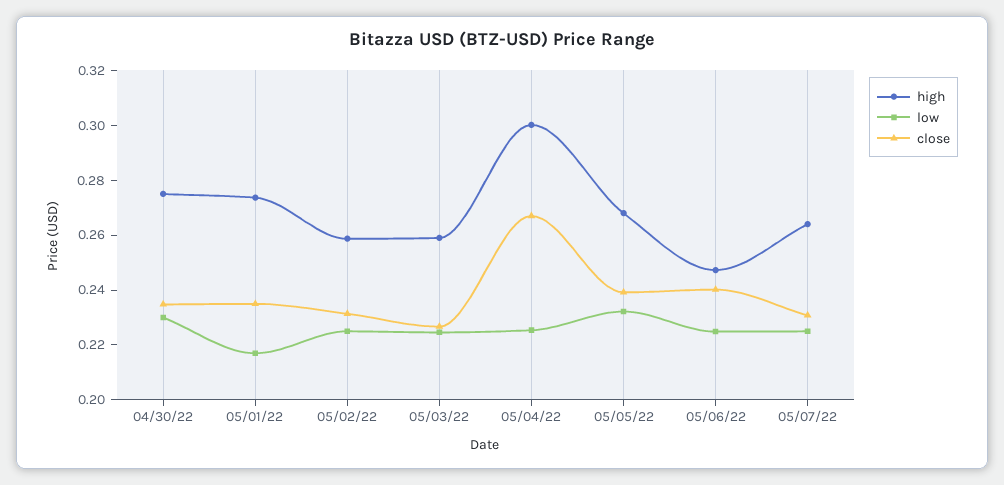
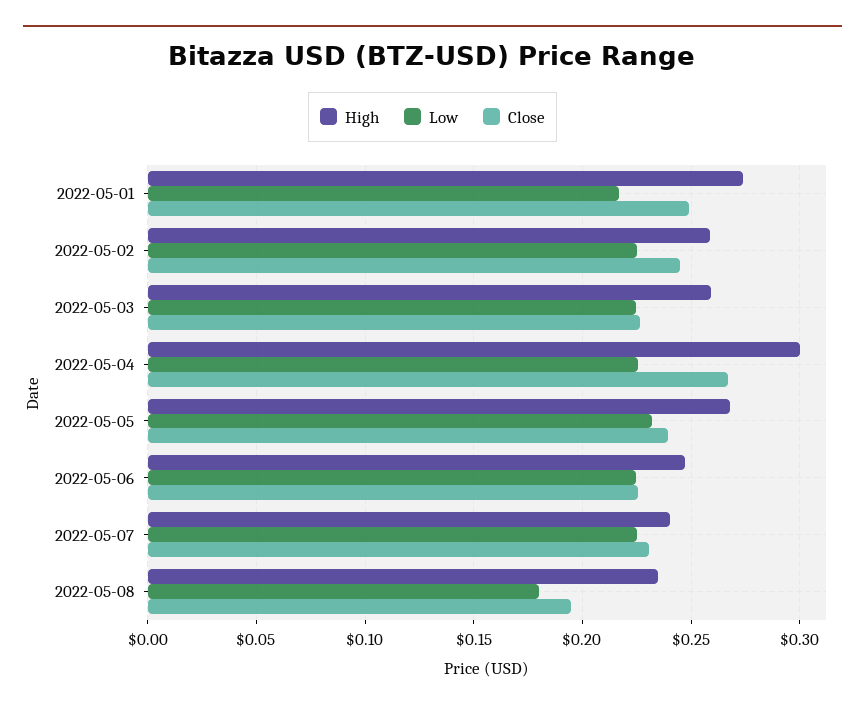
high, 04/30/22: 0.275 -> none
low, 04/30/22: 0.23 -> none
close, 04/30/22: 0.235 -> none
close, 05/01/22: 0.235 -> 0.25
close, 05/02/22: 0.23 -> 0.245
close, 05/06/22: 0.24 -> 0.225
high, 05/07/22: 0.265 -> 0.24
high, 2022-05-08: none -> 0.235
low, 2022-05-08: none -> 0.18
close, 2022-05-08: none -> 0.195

